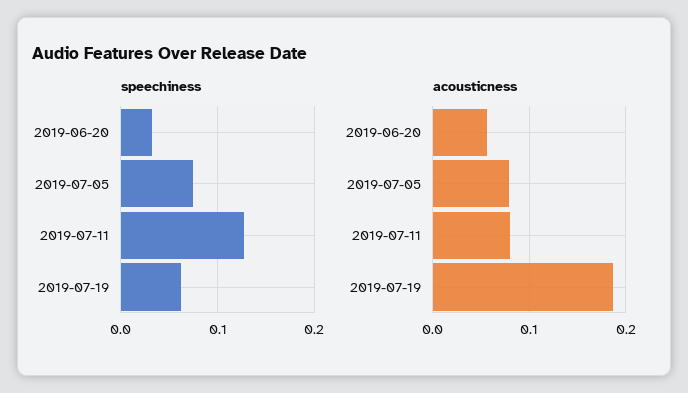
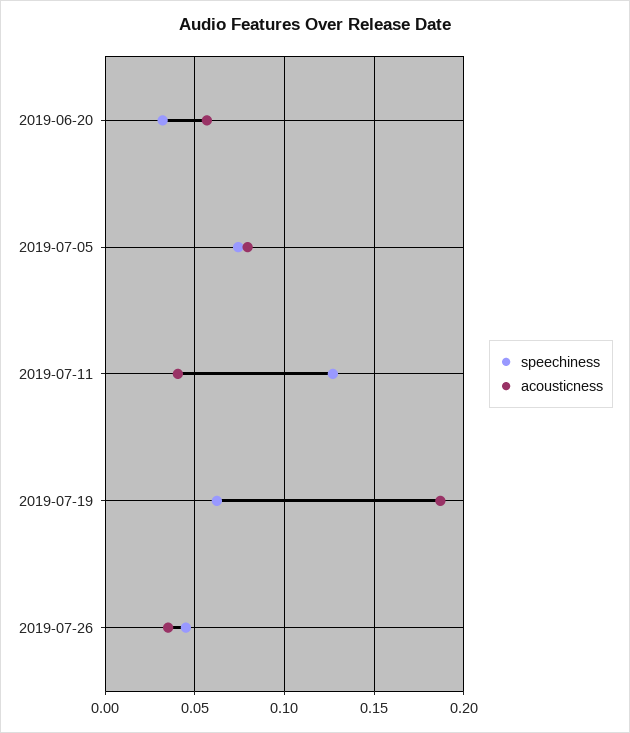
acousticness, 2019-07-11: 0.08 -> 0.04
speechiness, 2019-07-26: none -> 0.045
acousticness, 2019-07-26: none -> 0.035

